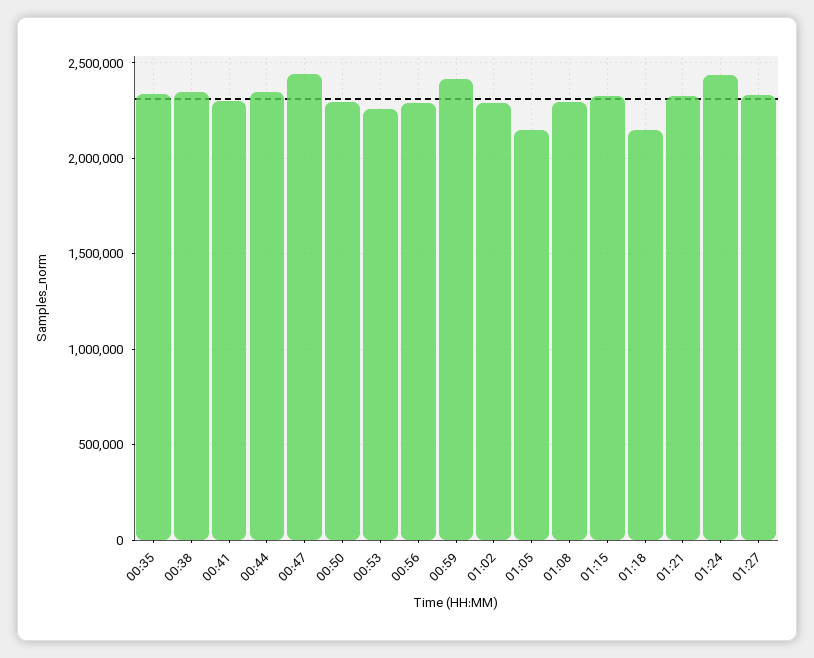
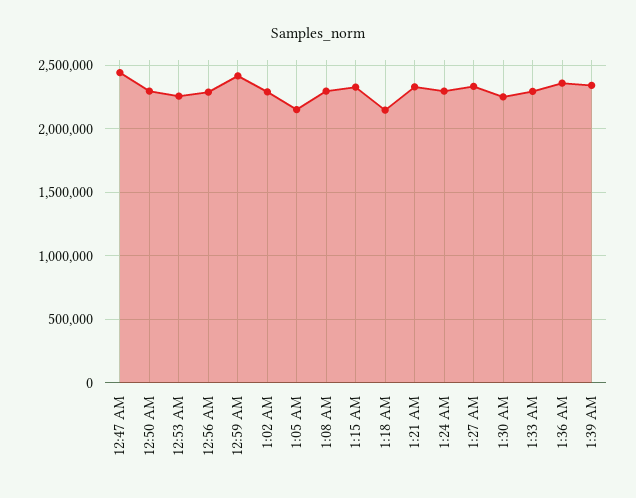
00:35: 2350000 -> none
00:38: 2350000 -> none
00:41: 2300000 -> none
00:44: 2350000 -> none
01:24: 2450000 -> 2300000
1:30 AM: none -> 2250000
1:33 AM: none -> 2300000
1:36 AM: none -> 2350000
1:39 AM: none -> 2350000

